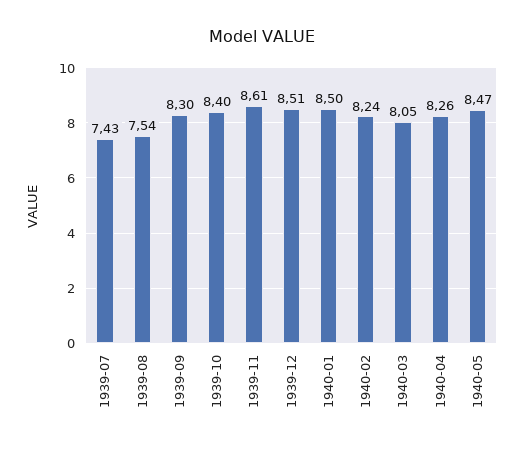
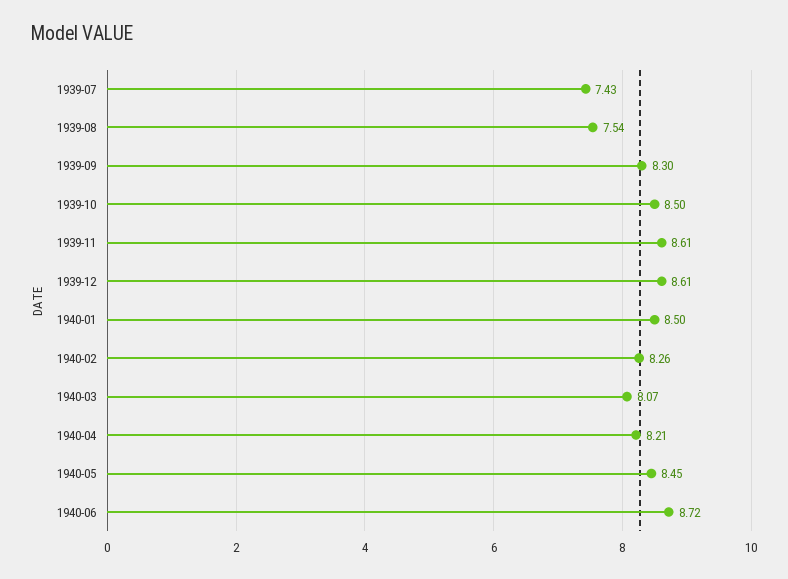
1939-10: 8.4 -> 8.5
1939-12: 8.51 -> 8.61
1940-02: 8.24 -> 8.26
1940-03: 8.05 -> 8.07
1940-04: 8.26 -> 8.21
1940-05: 8.47 -> 8.45
1940-06: none -> 8.72

